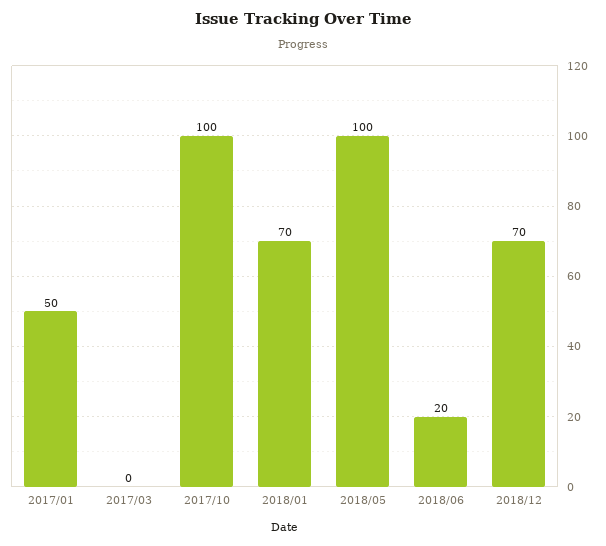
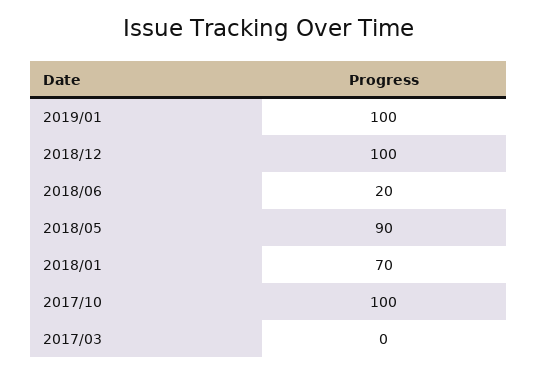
2017/01: 50 -> none
2018/05: 100 -> 90
2018/12: 70 -> 100
2019/01: none -> 100

